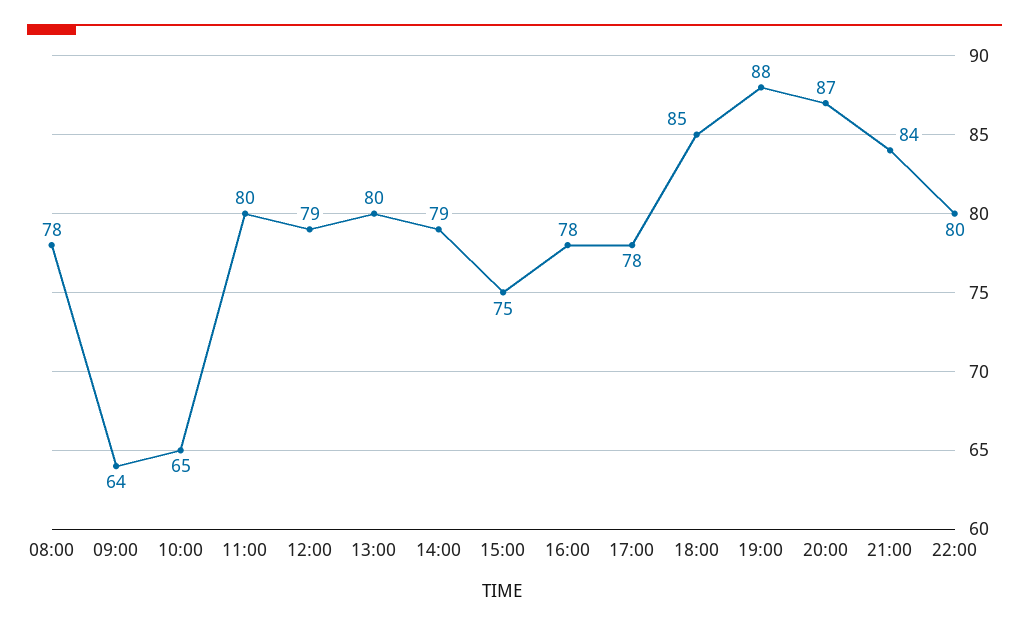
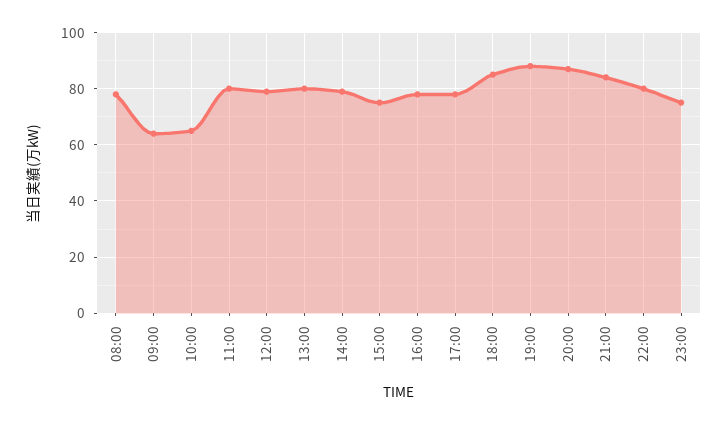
23:00: none -> 75

